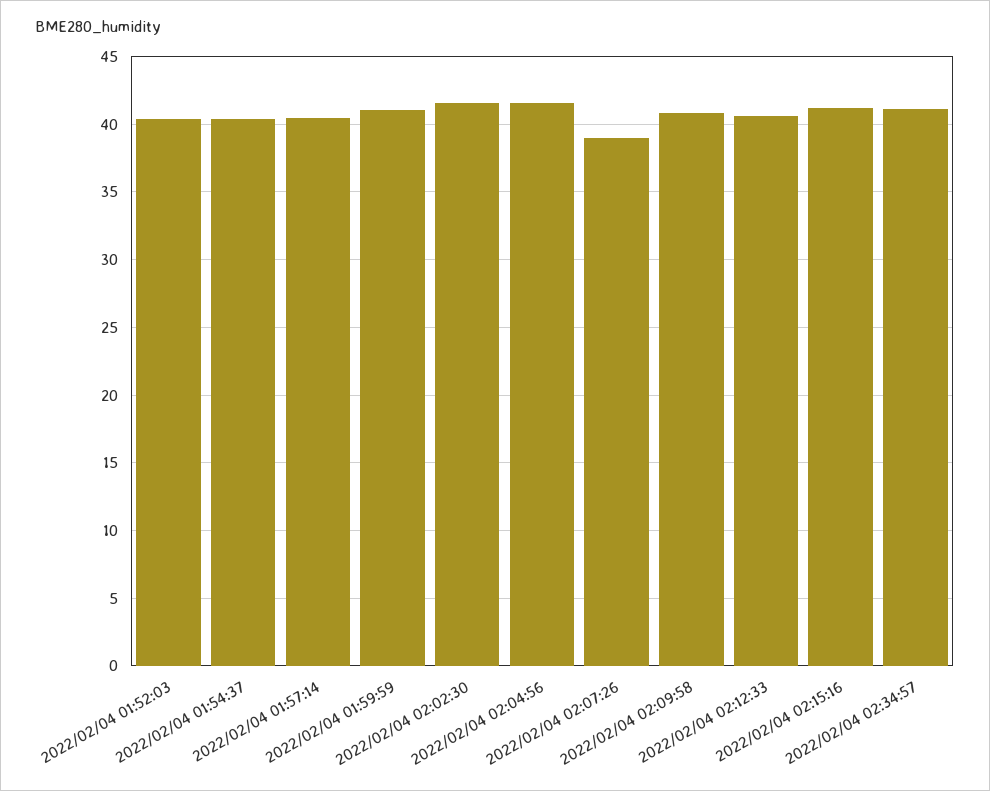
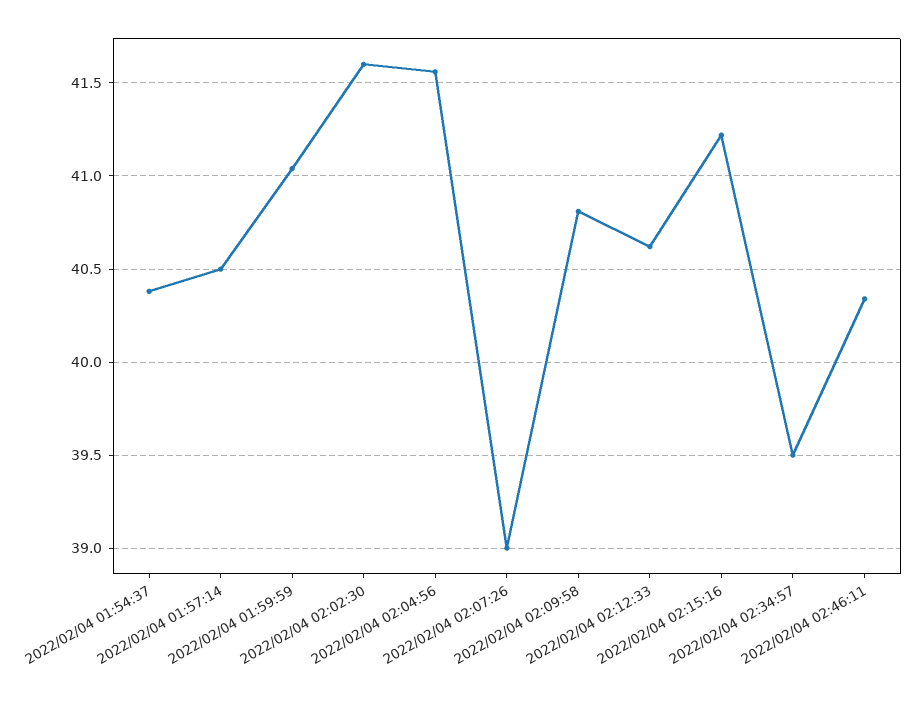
2022/02/04 01:52:03: 40.5 -> none
2022/02/04 02:34:57: 41 -> 39.5
2022/02/04 02:46:11: none -> 40.35

